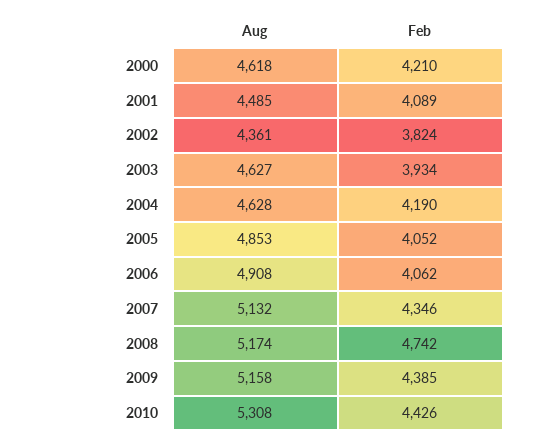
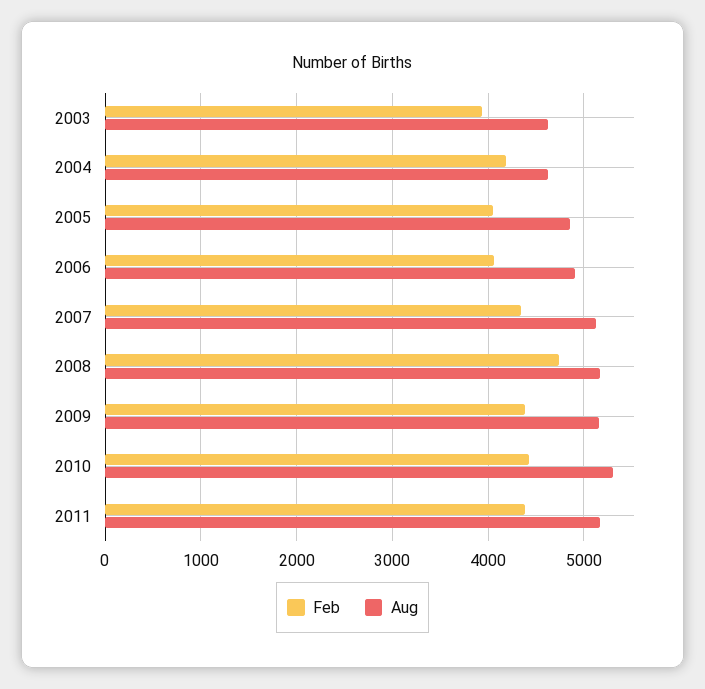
Aug, 2000: 4618 -> none
Feb, 2000: 4210 -> none
Aug, 2001: 4485 -> none
Feb, 2001: 4089 -> none
Aug, 2002: 4361 -> none
Feb, 2002: 3824 -> none
Feb, 2011: none -> 4400
Aug, 2011: none -> 5200

